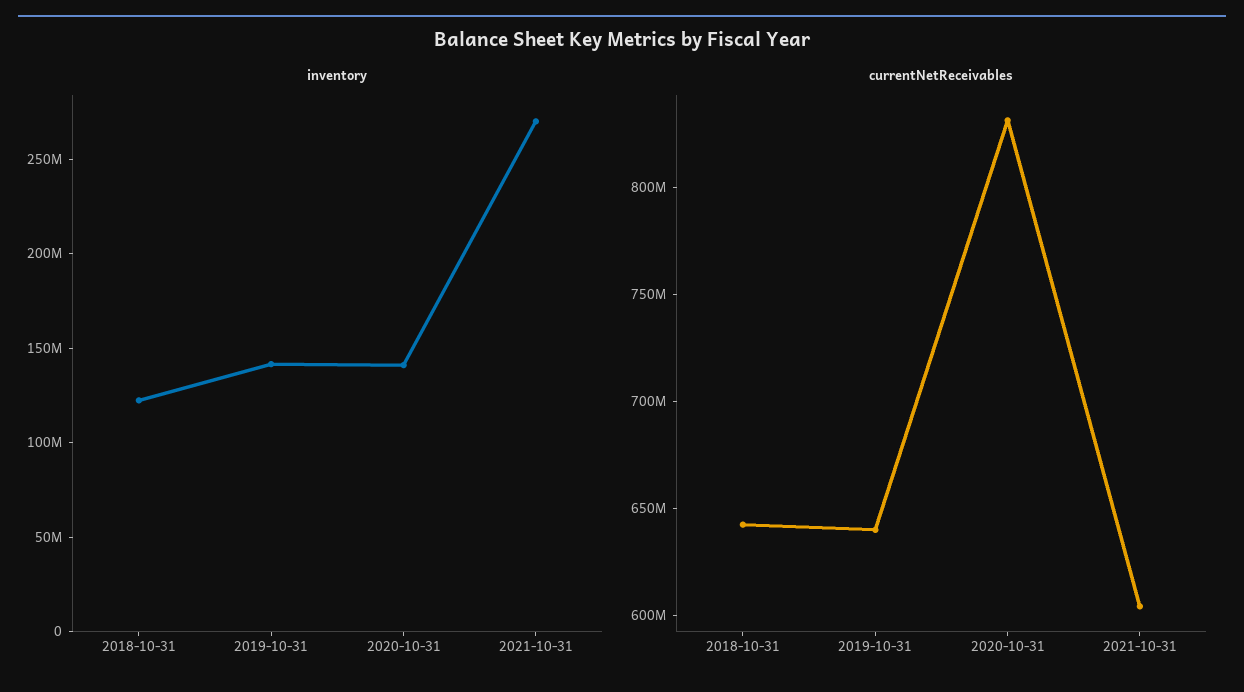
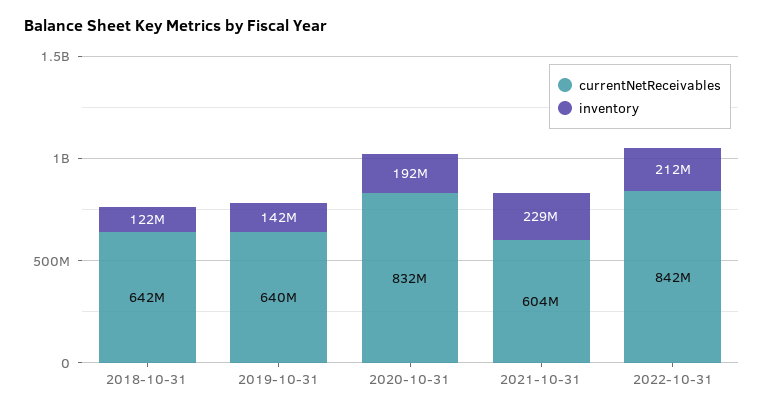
inventory, 2020-10-31: 140000000 -> 192000000
inventory, 2021-10-31: 270000000 -> 229000000
currentNetReceivables, 2022-10-31: none -> 842000000
inventory, 2022-10-31: none -> 212000000

